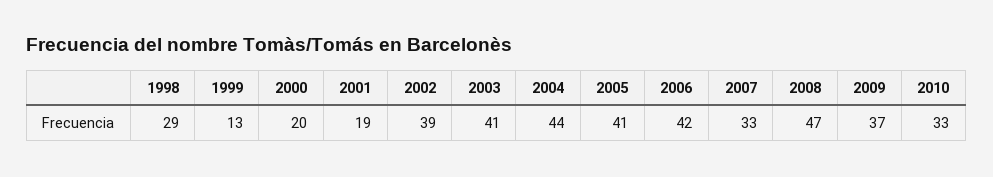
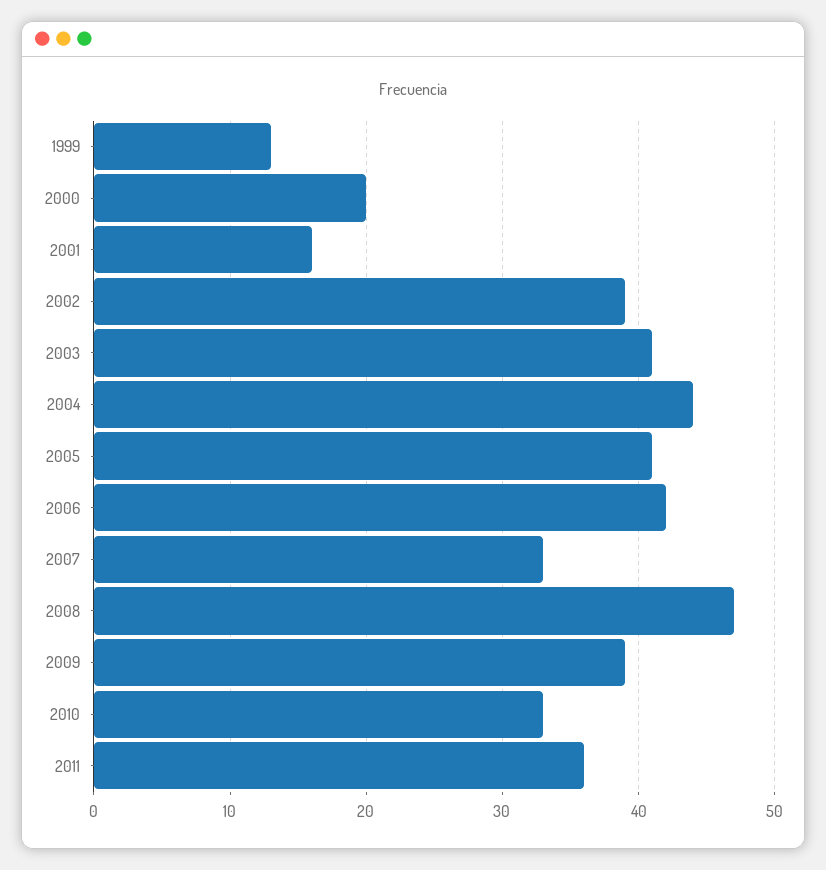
1998: 29 -> none
2001: 19 -> 16
2009: 37 -> 39
2011: none -> 36

